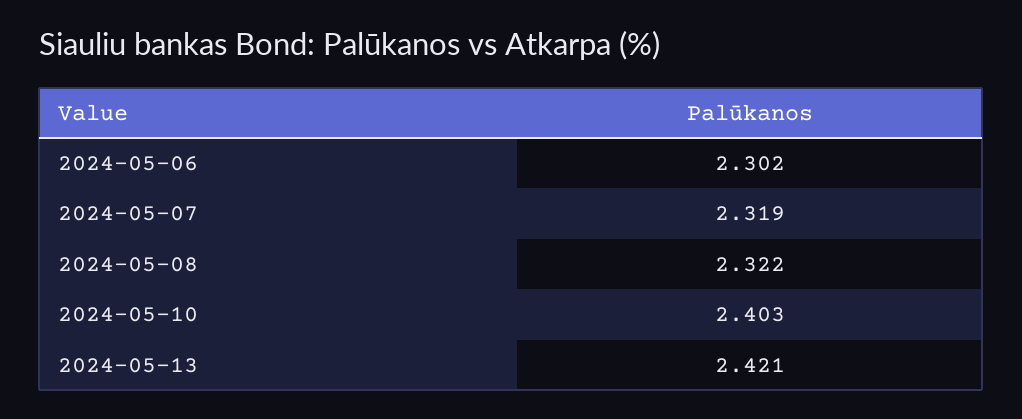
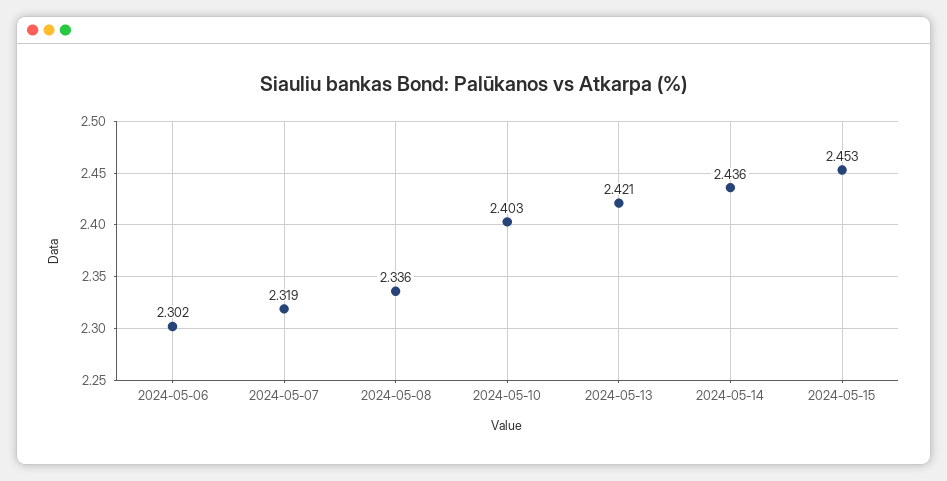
2024-05-08: 2.322 -> 2.336
2024-05-14: none -> 2.436
2024-05-15: none -> 2.453

